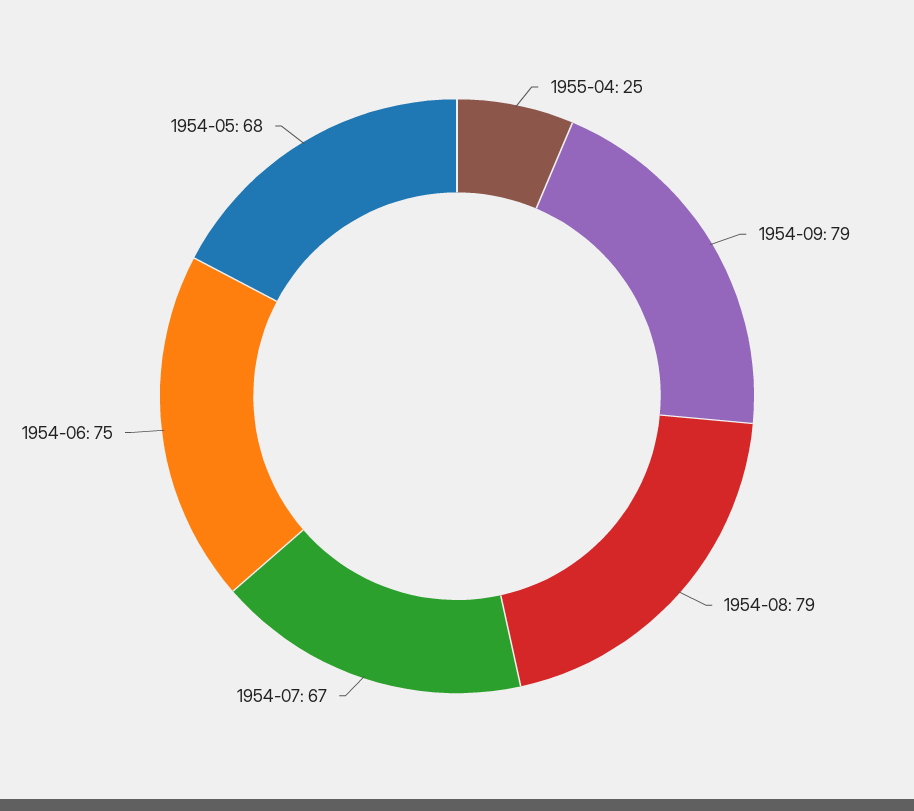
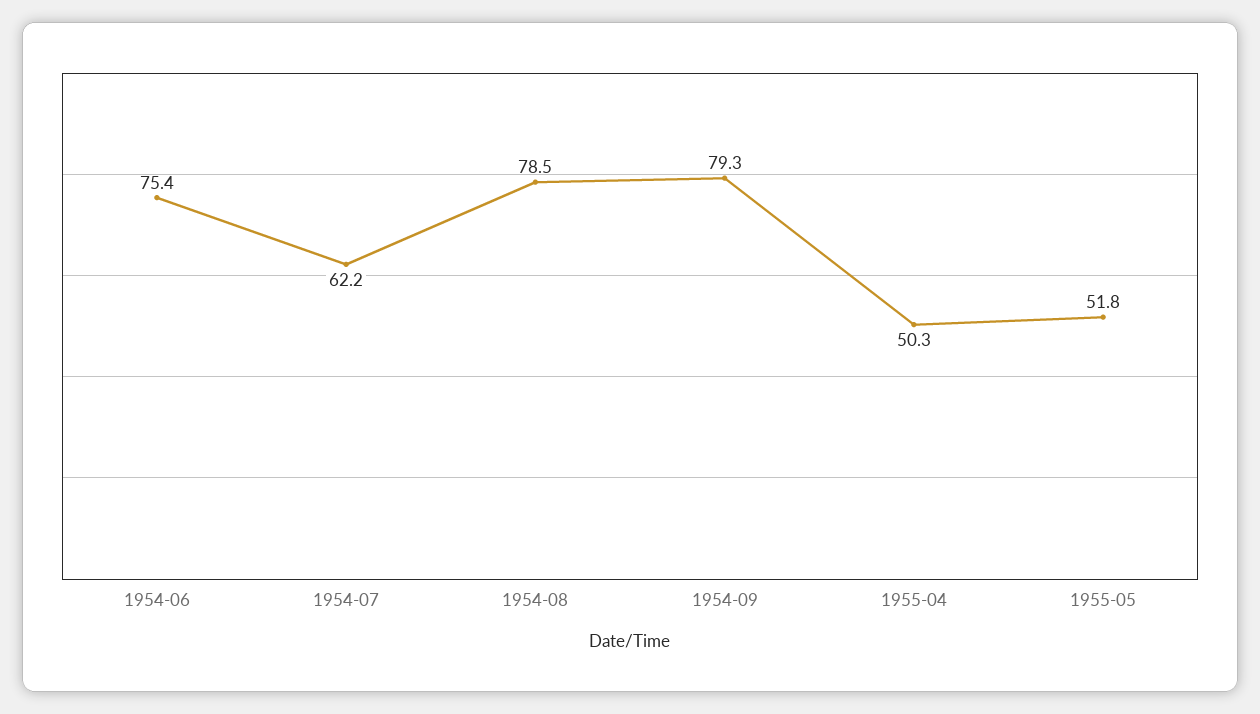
1955-04: 25 -> 50.3
1954-07: 67 -> 62.2
1954-05: 68 -> none
1955-05: none -> 51.8

